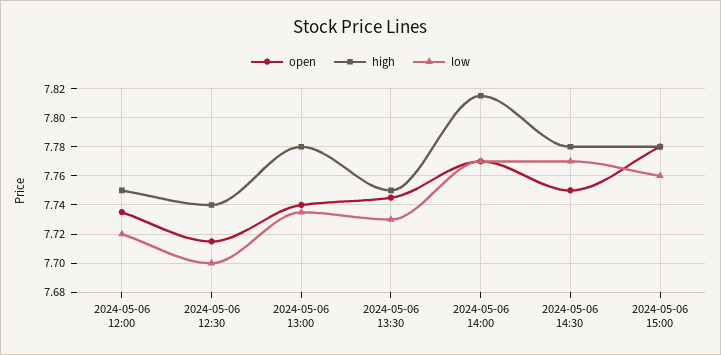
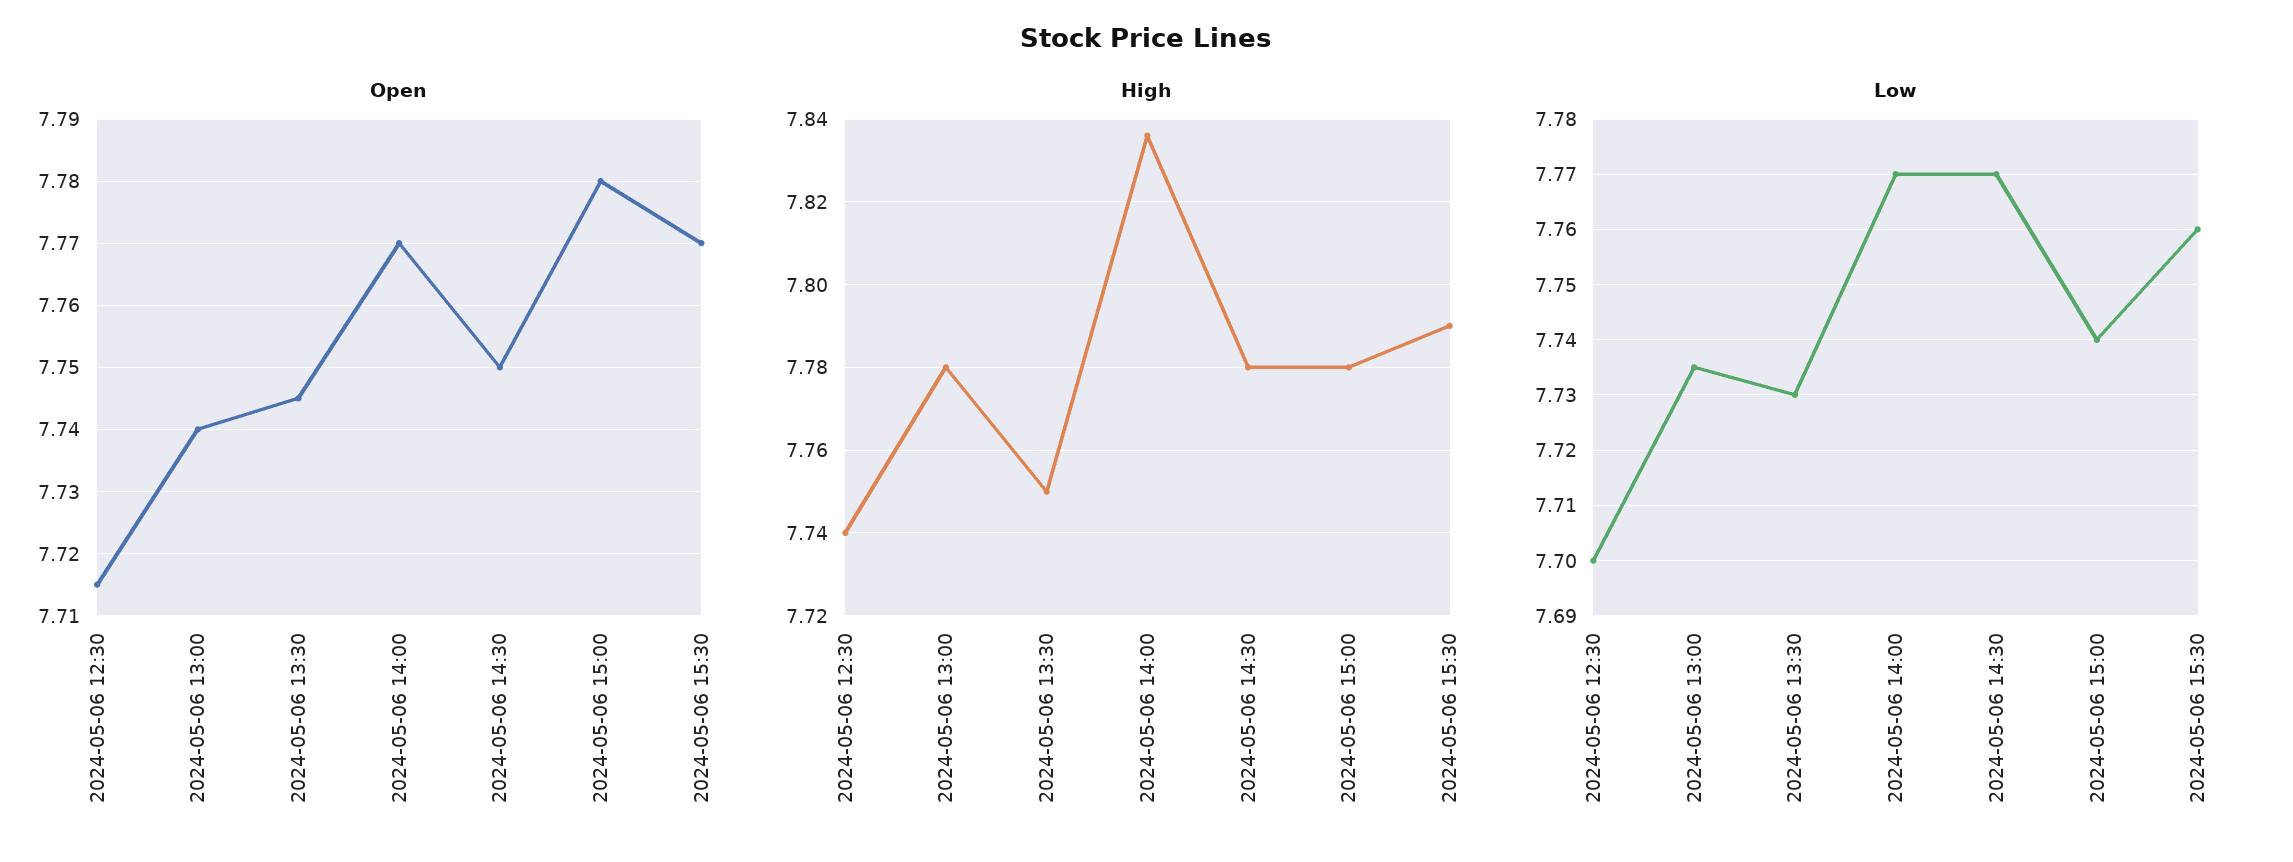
open, 2024-05-06 12:00: 7.735 -> none
high, 2024-05-06 12:00: 7.75 -> none
low, 2024-05-06 12:00: 7.72 -> none
high, 2024-05-06 14:00: 7.815 -> 7.835
low, 2024-05-06 15:00: 7.76 -> 7.74
open, 2024-05-06 15:30: none -> 7.77
high, 2024-05-06 15:30: none -> 7.79
low, 2024-05-06 15:30: none -> 7.76

